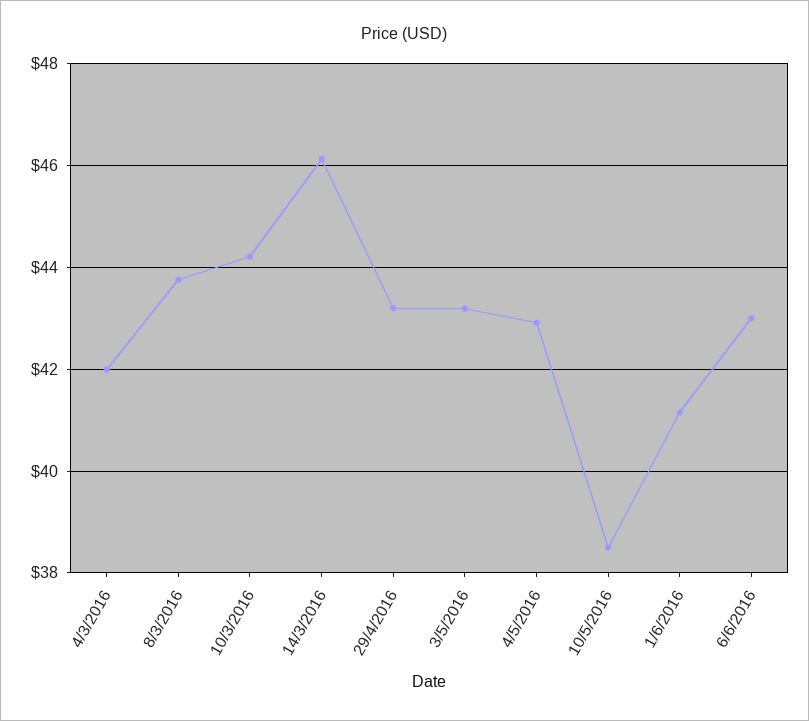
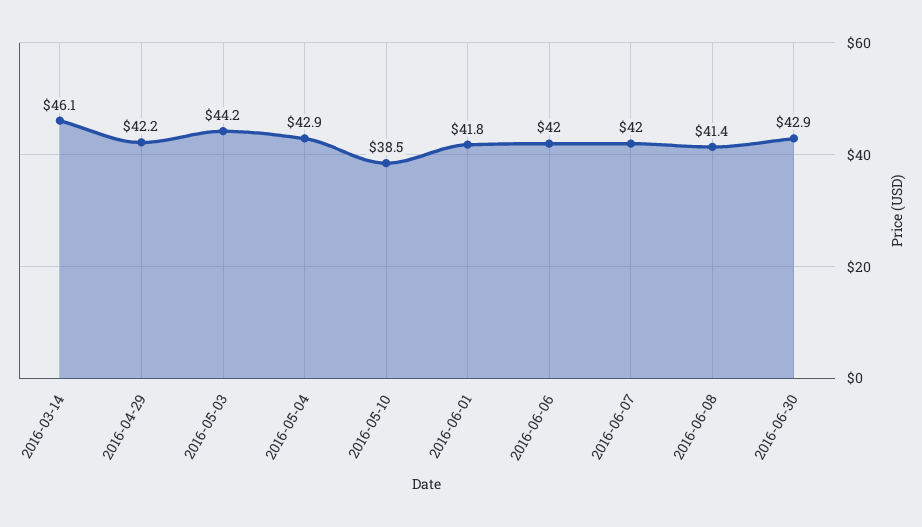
4/3/2016: 42 -> none
8/3/2016: 43.8 -> none
10/3/2016: 44.2 -> none
29/4/2016: 43.2 -> 42.2
3/5/2016: 43.2 -> 44.2
1/6/2016: 41.2 -> 41.8
6/6/2016: 43 -> 42
2016-06-07: none -> 42
2016-06-08: none -> 41.4
2016-06-30: none -> 42.9

